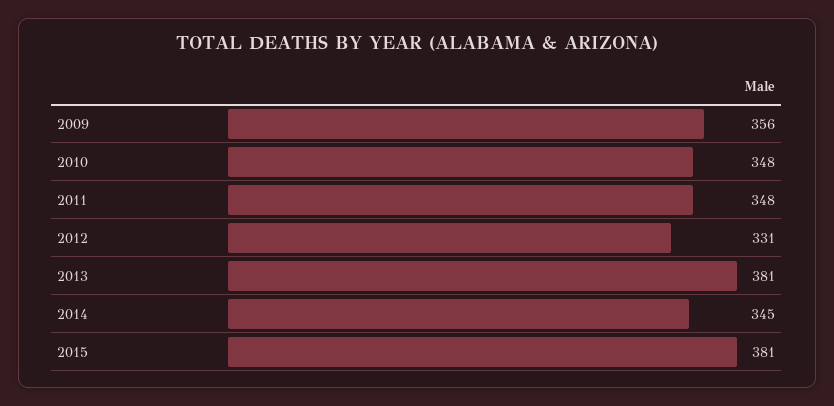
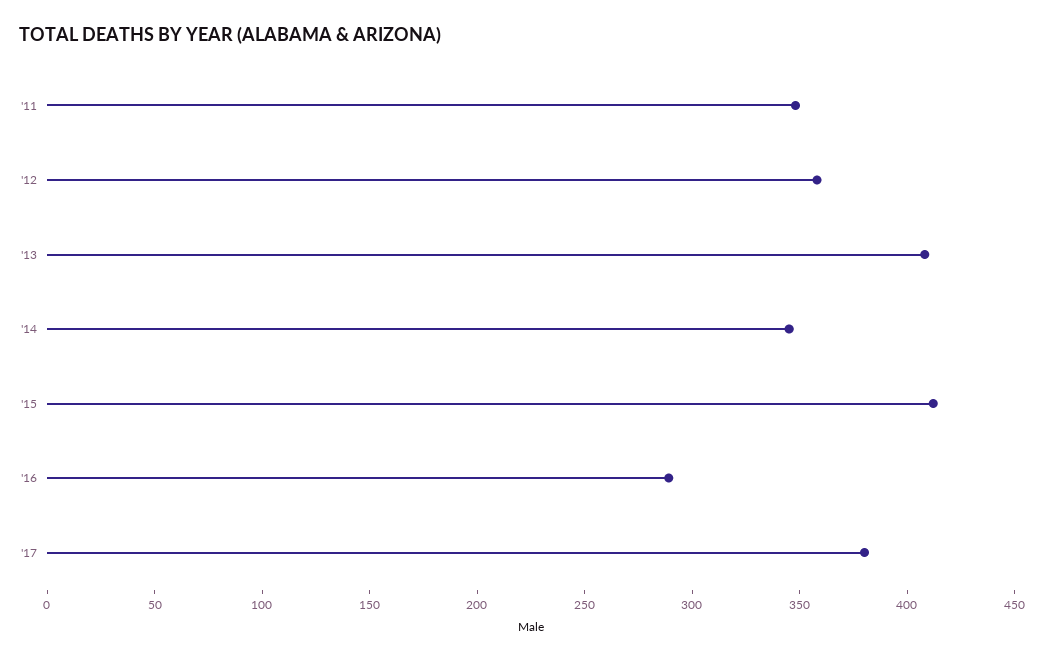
2009: 356 -> none
2010: 348 -> none
2012: 331 -> 360
2013: 381 -> 410
2015: 381 -> 410
'16: none -> 290
'17: none -> 380

